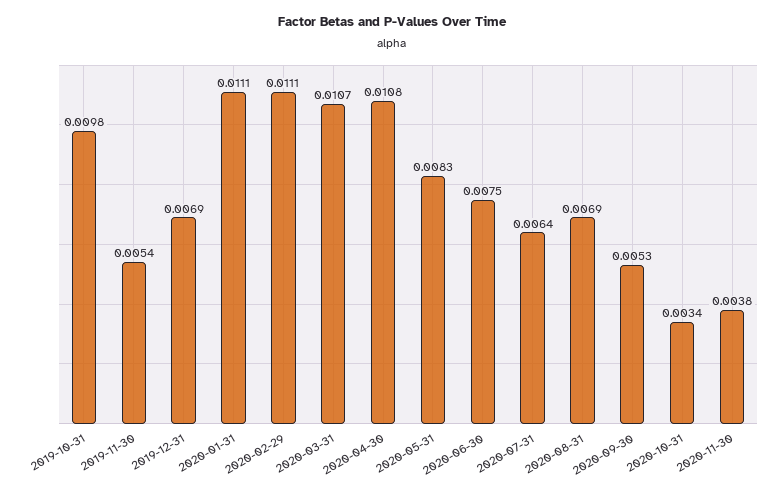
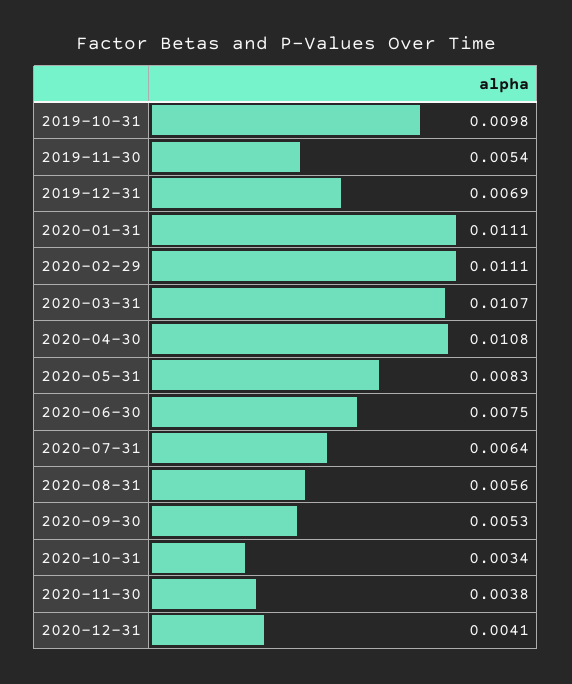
2020-08-31: 0.0069 -> 0.0056
2020-12-31: none -> 0.0041

